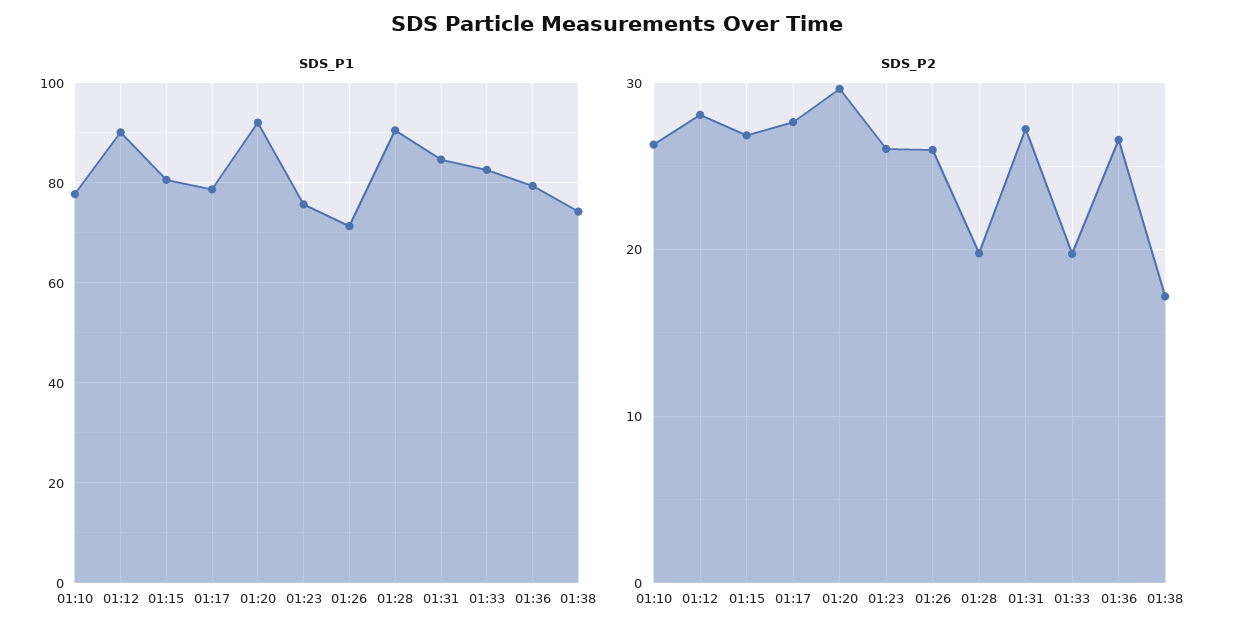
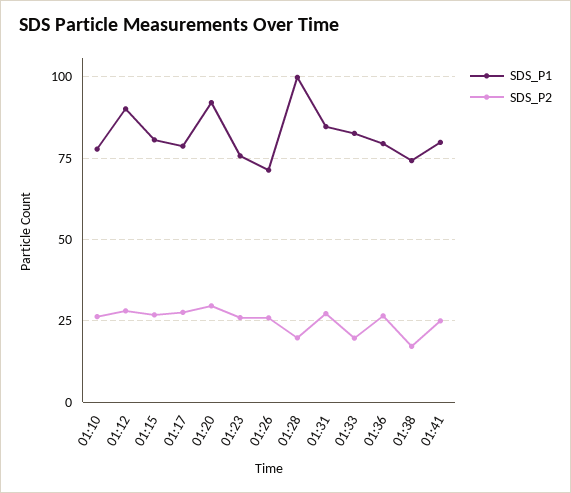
SDS_P1, 01:28: 90 -> 100
SDS_P1, 01:41: none -> 80
SDS_P2, 01:41: none -> 25

